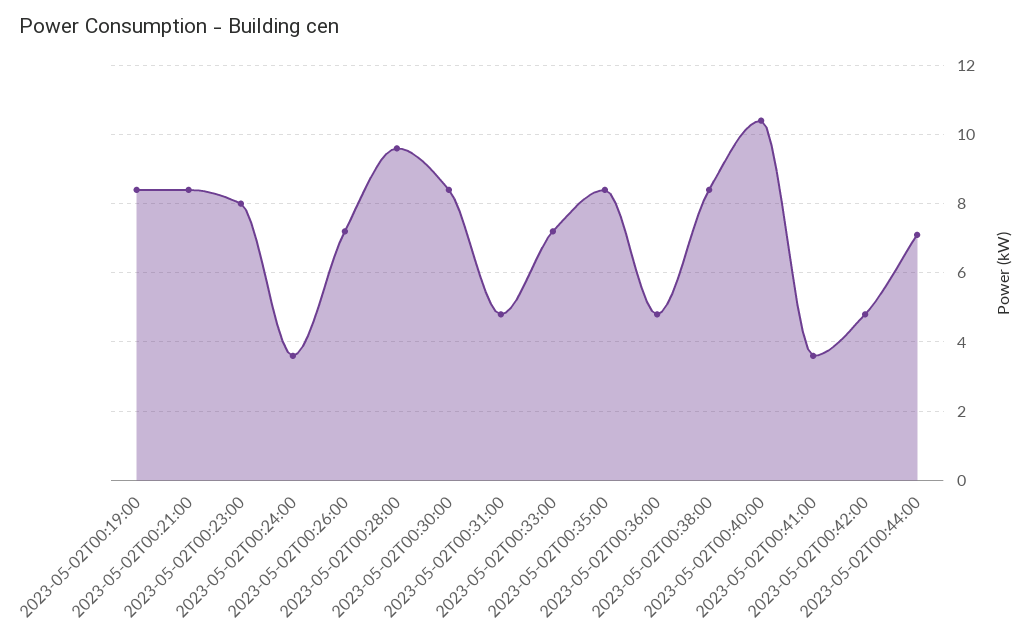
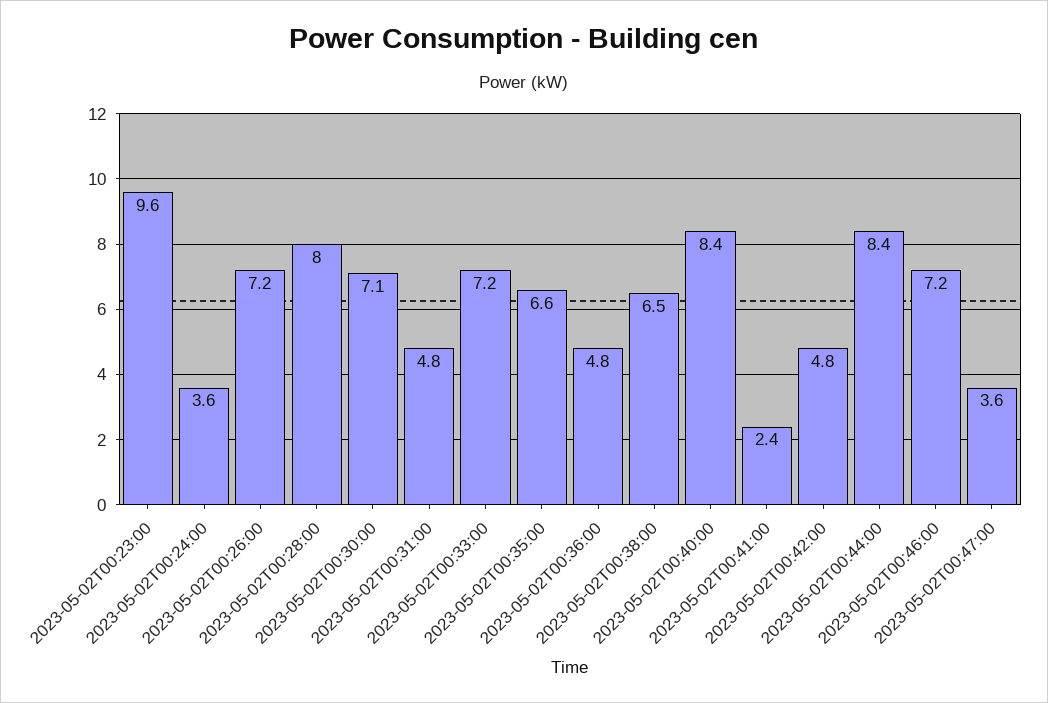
2023-05-02T00:19:00: 8.5 -> none
2023-05-02T00:21:00: 8.5 -> none
2023-05-02T00:23:00: 8 -> 9.6
2023-05-02T00:28:00: 9.5 -> 8
2023-05-02T00:30:00: 8.5 -> 7.1
2023-05-02T00:35:00: 8.5 -> 6.6
2023-05-02T00:38:00: 8.5 -> 6.5
2023-05-02T00:40:00: 10.5 -> 8.4
2023-05-02T00:41:00: 3.5 -> 2.4
2023-05-02T00:44:00: 7 -> 8.4
2023-05-02T00:46:00: none -> 7.2
2023-05-02T00:47:00: none -> 3.6

